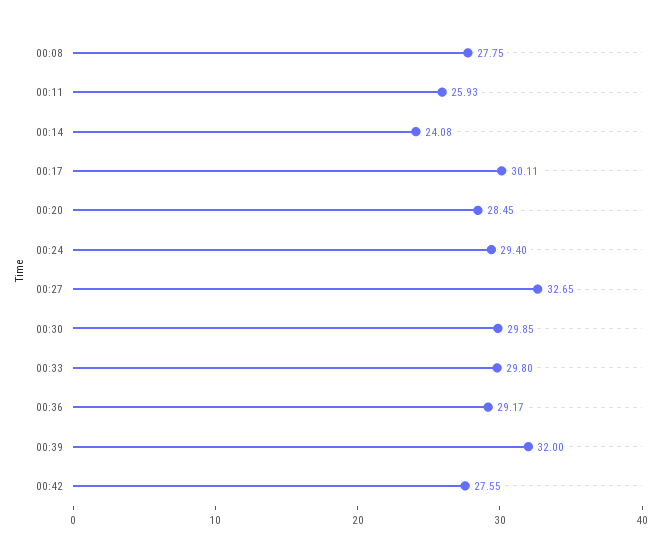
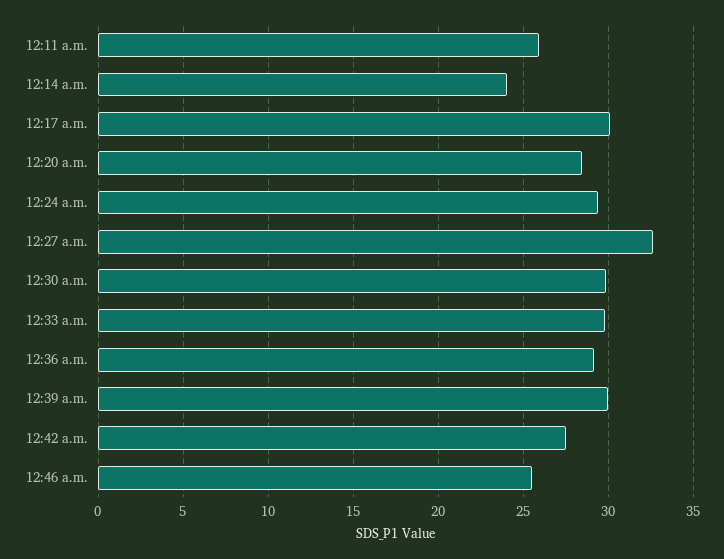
00:08: 27.75 -> none
00:39: 32 -> 30
12:46 a.m.: none -> 25.5

